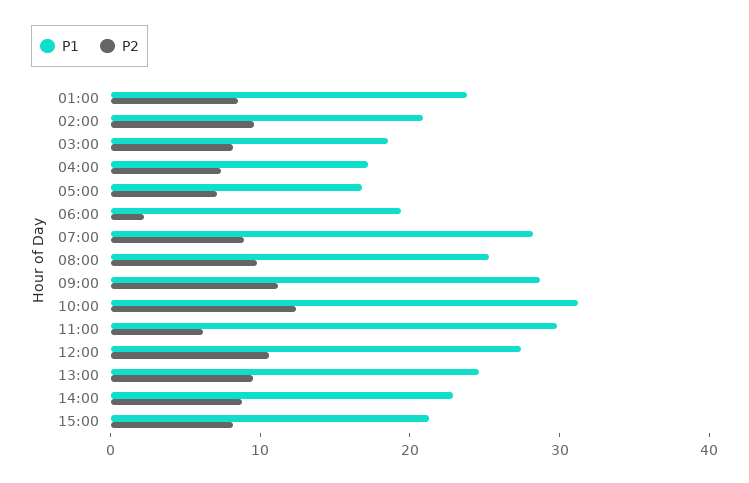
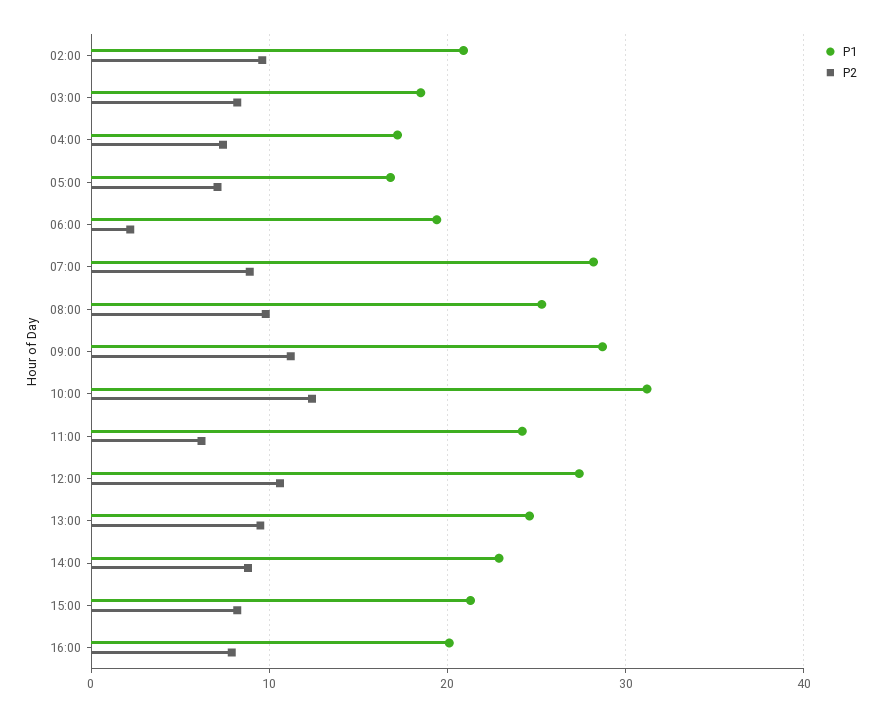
P1, 01:00: 24 -> none
P2, 01:00: 8 -> none
P1, 11:00: 30 -> 24
P1, 16:00: none -> 20
P2, 16:00: none -> 8

